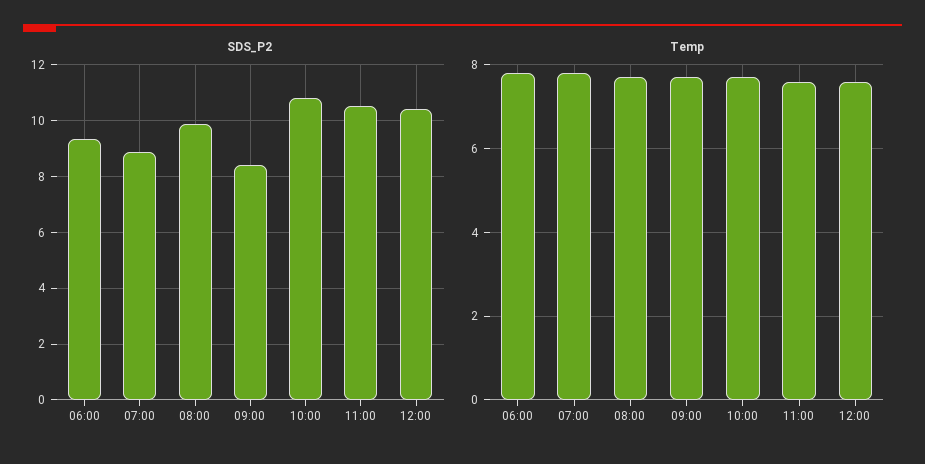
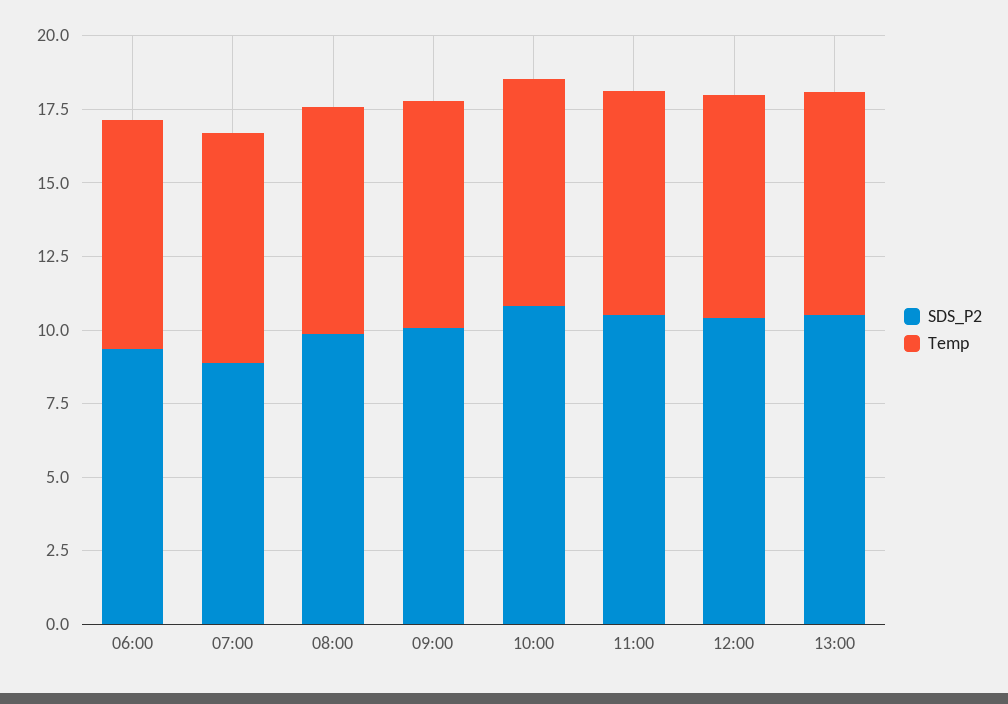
SDS_P2, 09:00: 8.5 -> 10
SDS_P2, 13:00: none -> 10.5
Temp, 13:00: none -> 7.5

